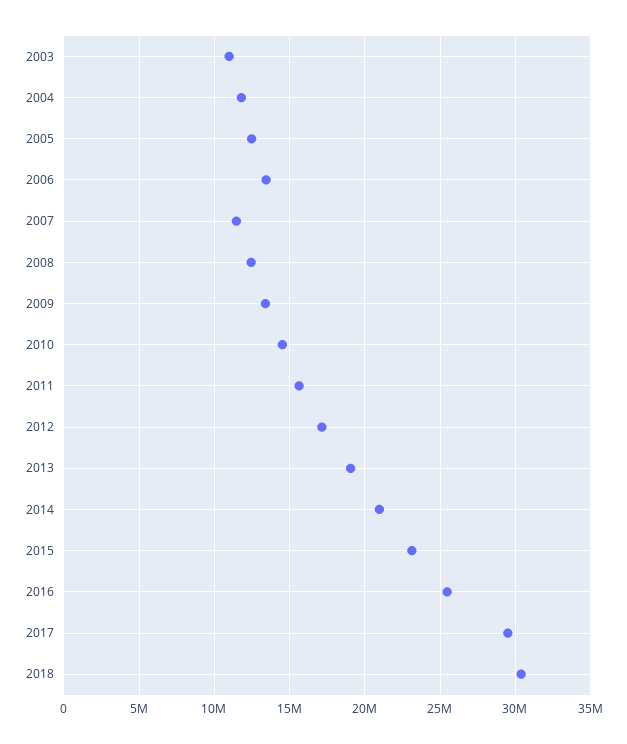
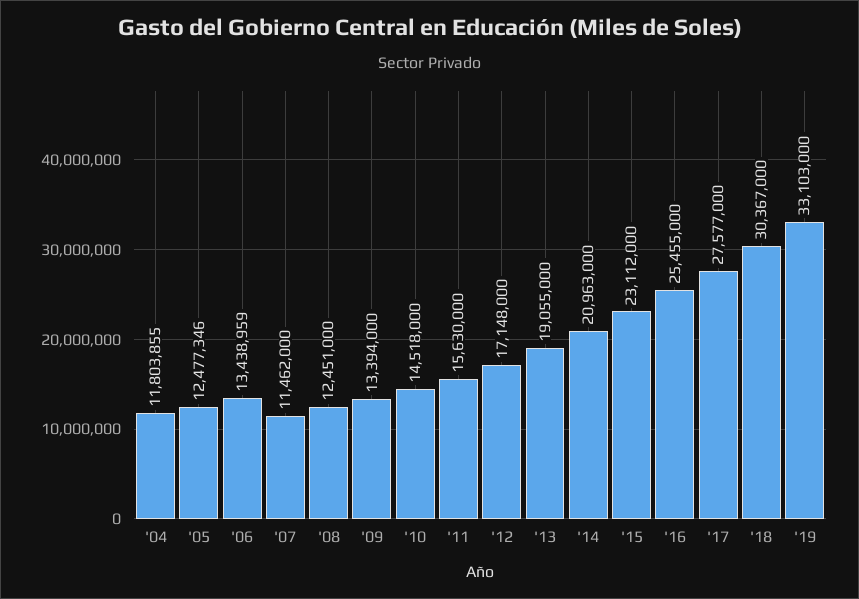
2003: 11000000 -> none
2017: 29500000 -> 27577000
'19: none -> 33103000

